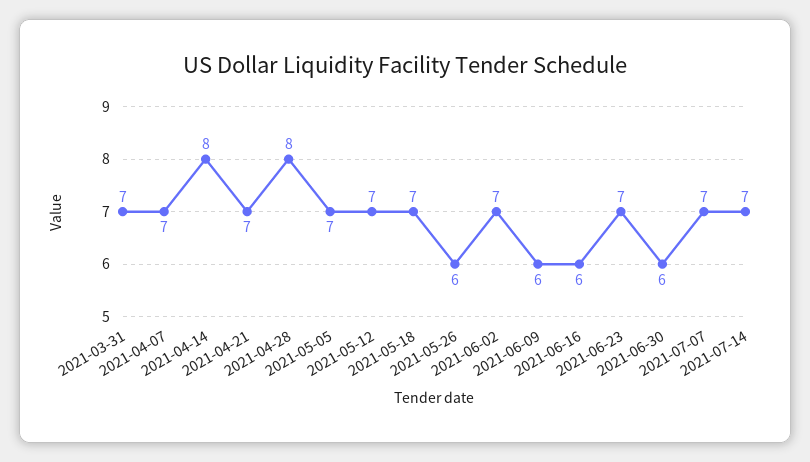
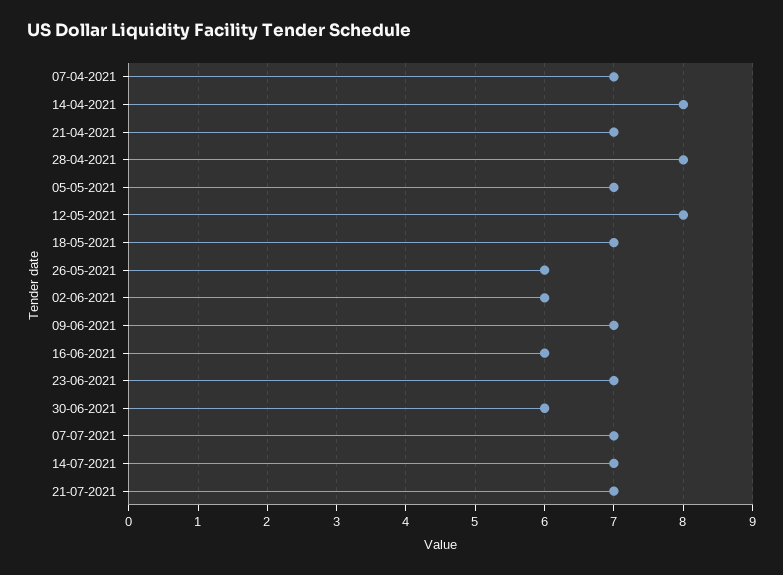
2021-03-31: 7 -> none
2021-05-12: 7 -> 8
2021-06-02: 7 -> 6
2021-06-09: 6 -> 7
21-07-2021: none -> 7

